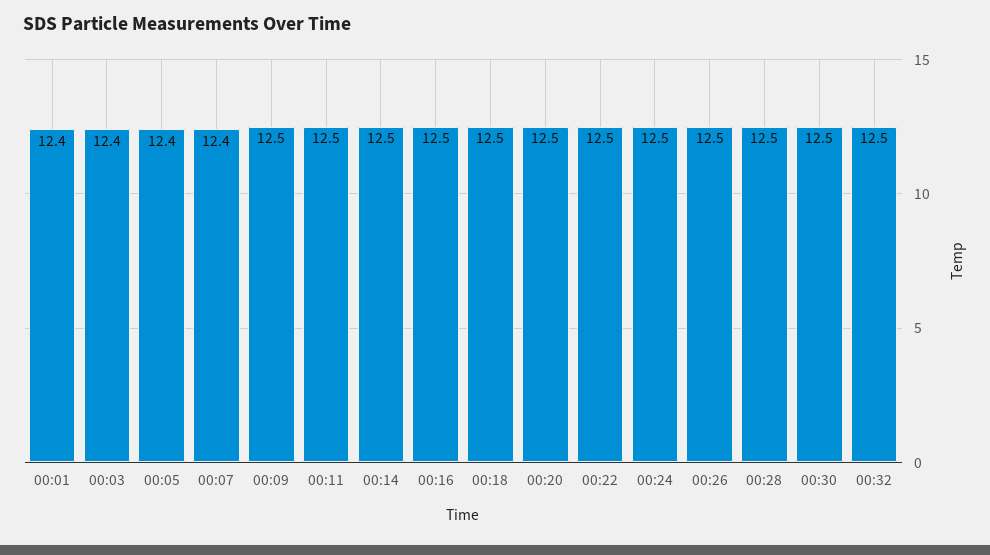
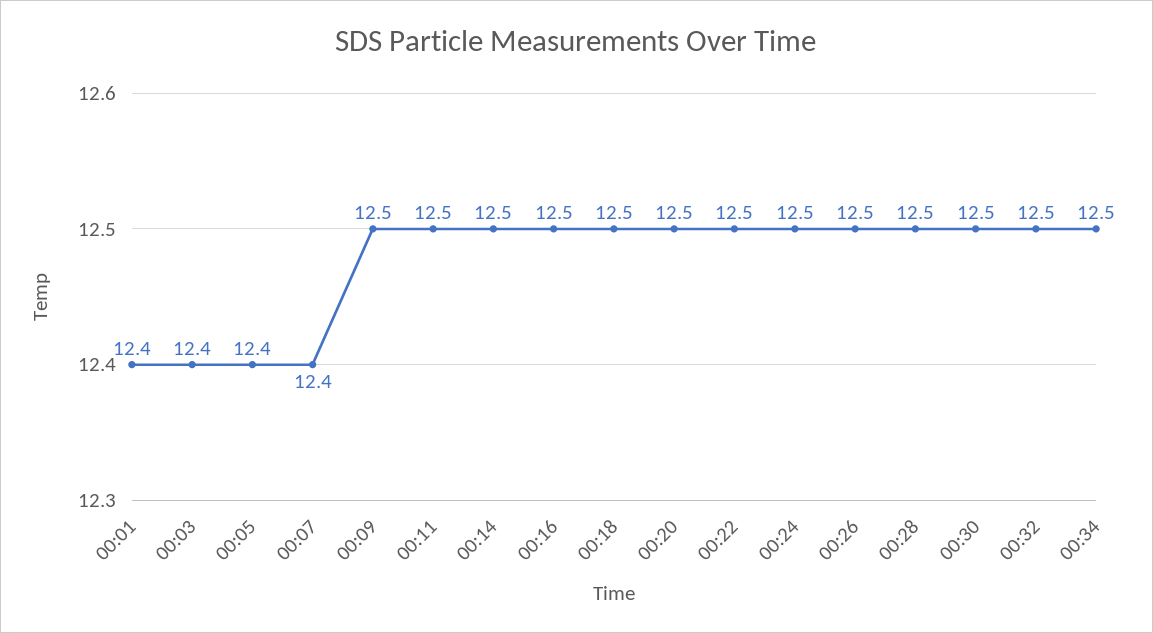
00:34: none -> 12.5

